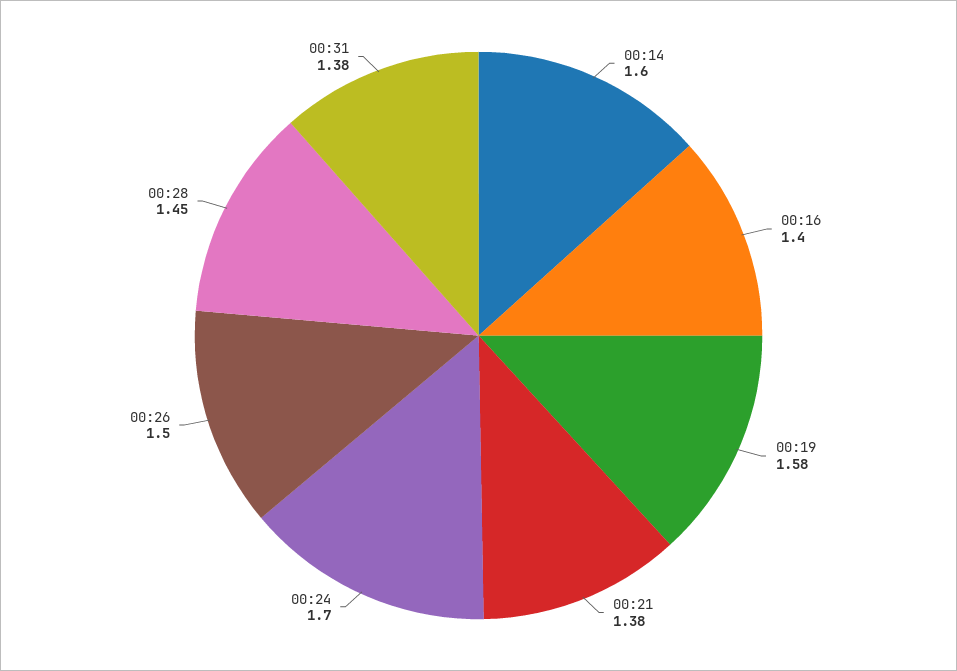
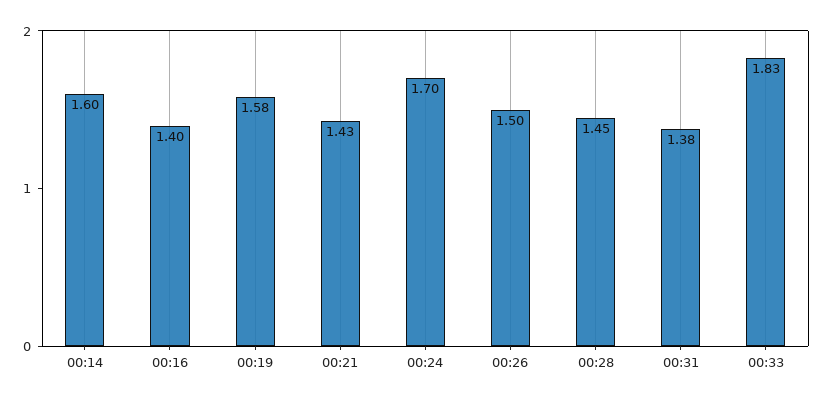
00:21: 1.38 -> 1.43
00:33: none -> 1.83

